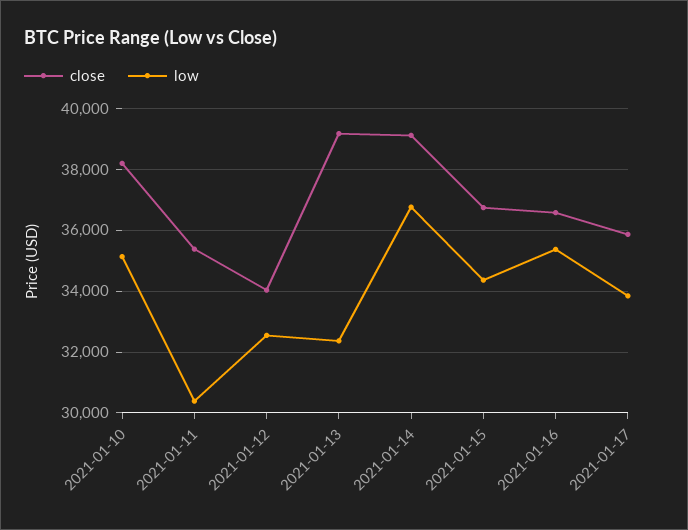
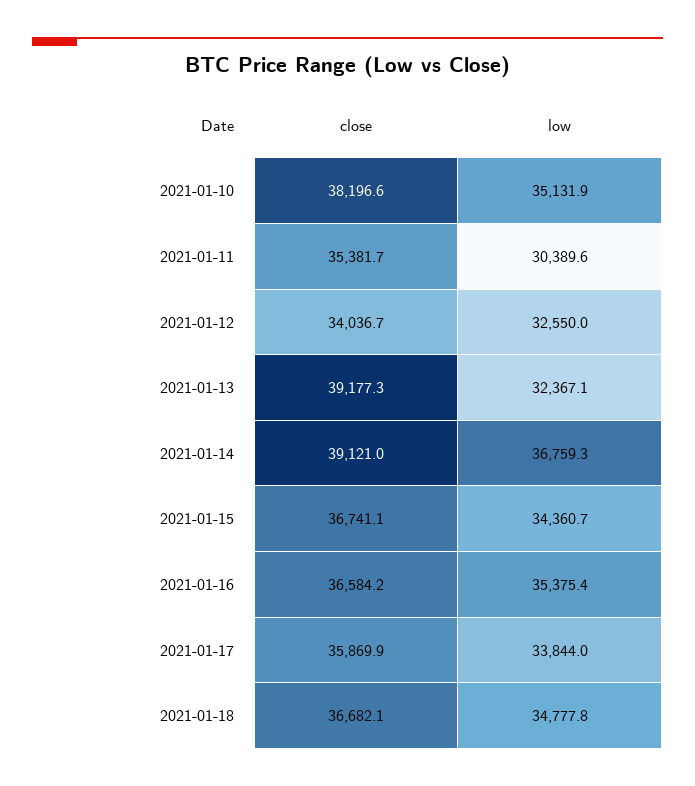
close, 2021-01-18: none -> 36682.1
low, 2021-01-18: none -> 34777.8

